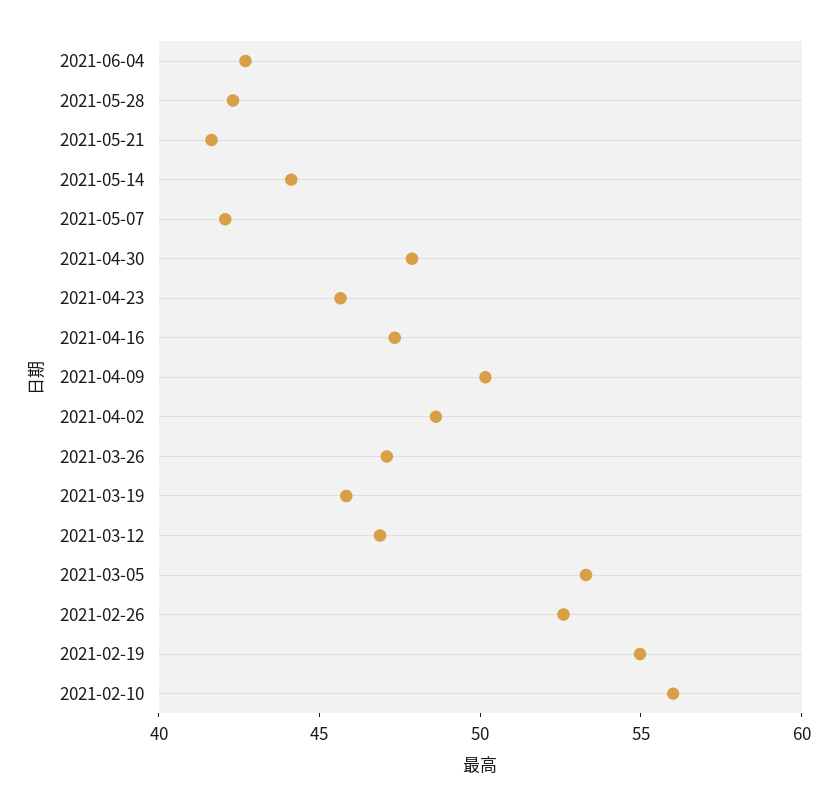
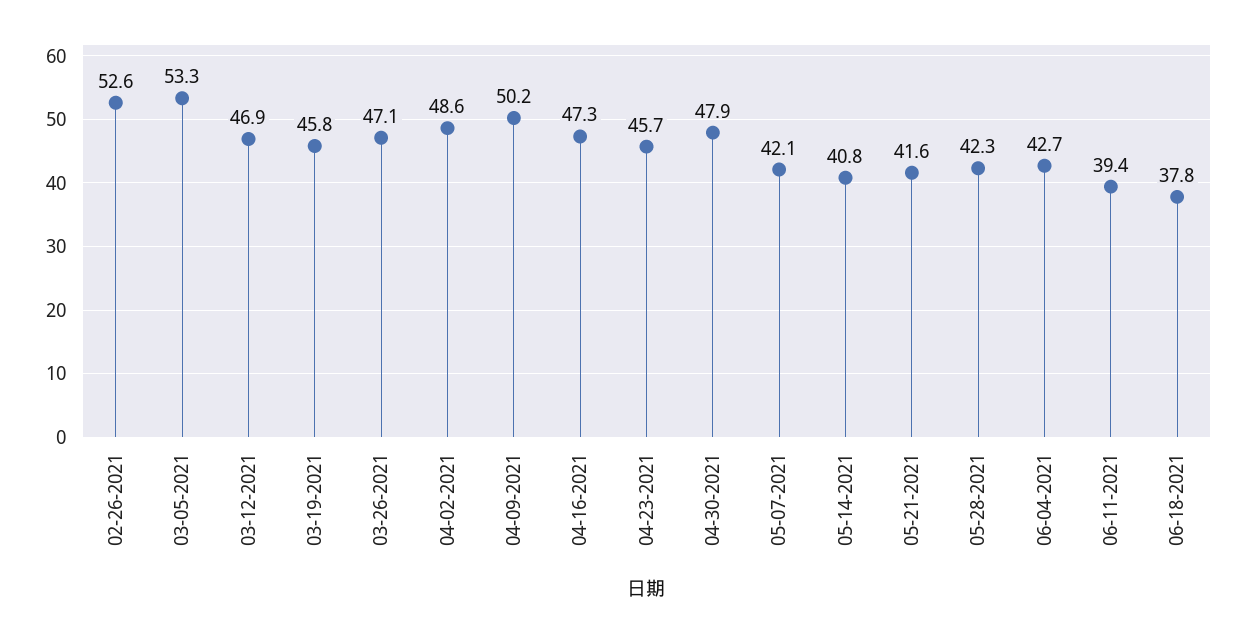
2021-05-14: 44 -> 40.8
2021-02-19: 55 -> none
2021-02-10: 56 -> none
06-11-2021: none -> 39.4
06-18-2021: none -> 37.8

